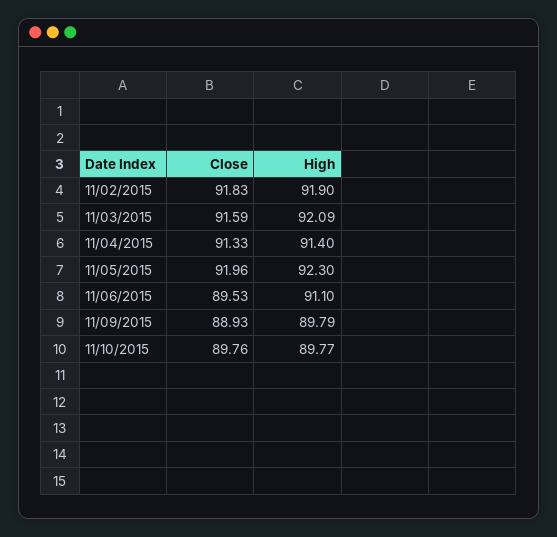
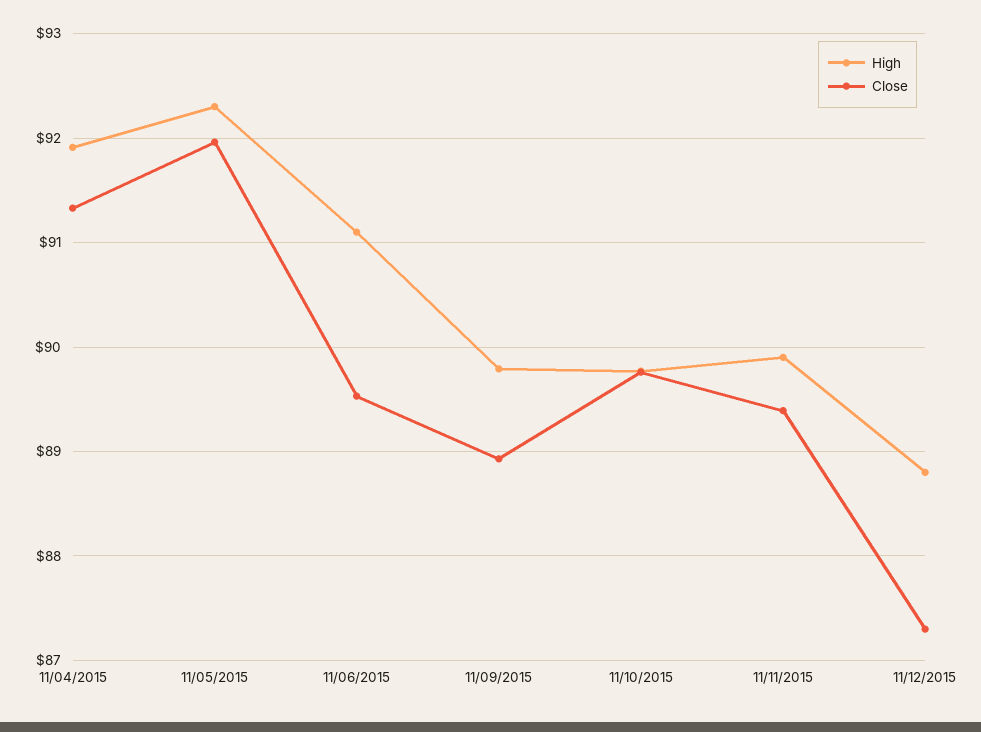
Close, 11/02/2015: 91.83 -> none
High, 11/02/2015: 91.9 -> none
Close, 11/03/2015: 91.59 -> none
High, 11/03/2015: 92.09 -> none
High, 11/04/2015: 91.4 -> 91.9
High, 11/11/2015: none -> 89.9
Close, 11/11/2015: none -> 89.4
High, 11/12/2015: none -> 88.8
Close, 11/12/2015: none -> 87.3

